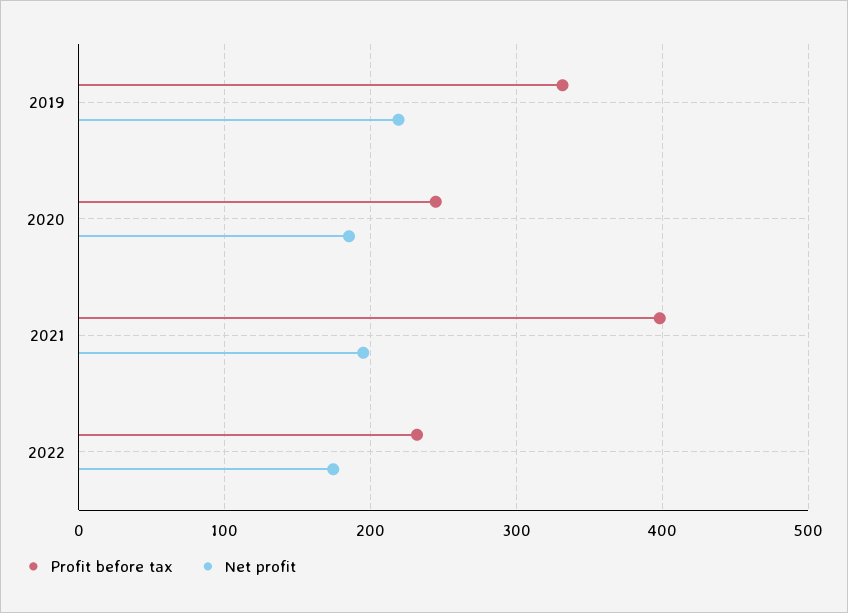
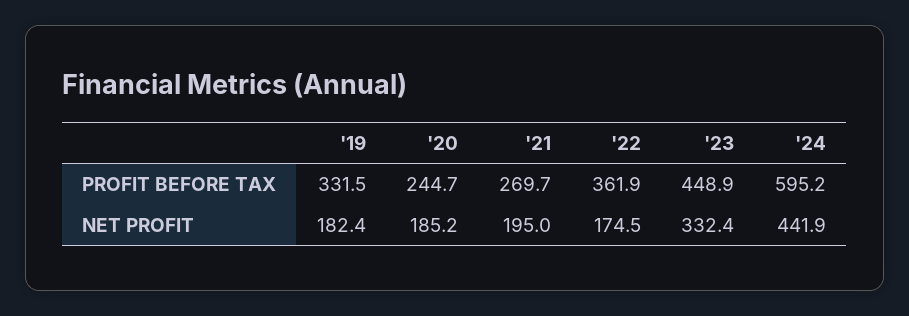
Net profit, 2019: 220 -> 182.4
Profit before tax, 2021: 400 -> 269.7
Profit before tax, 2022: 230 -> 361.9
Profit before tax, '23: none -> 448.9
Profit before tax, '24: none -> 595.2
Net profit, '23: none -> 332.4
Net profit, '24: none -> 441.9

